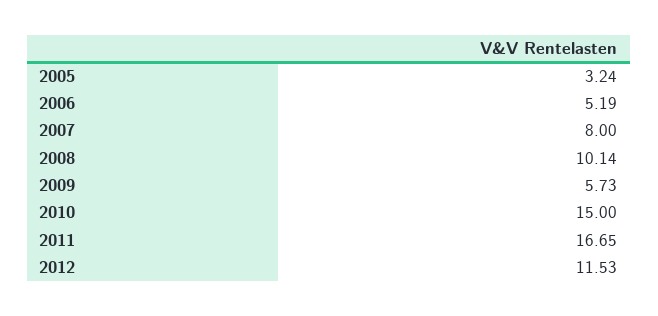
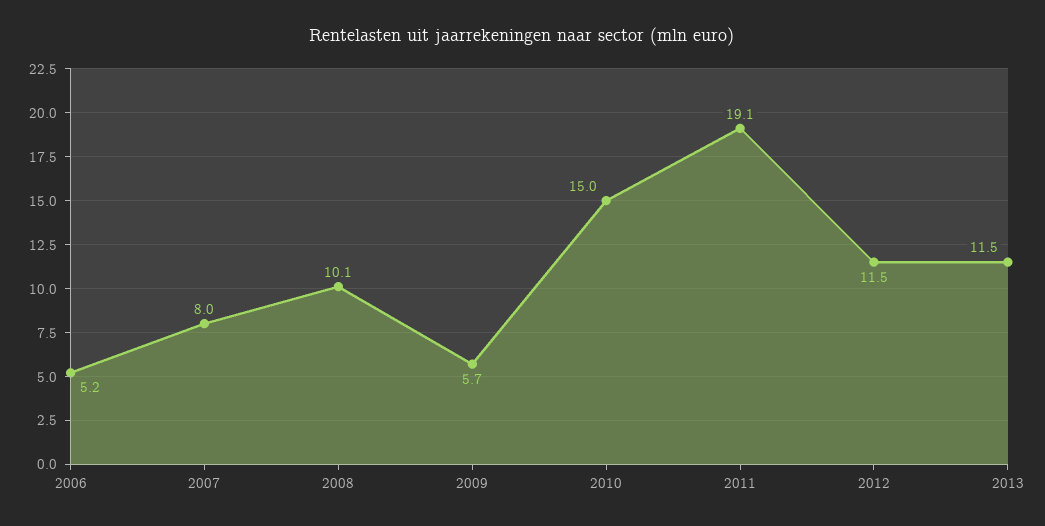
2005: 3.24 -> none
2011: 16.65 -> 19.1
2013: none -> 11.5

